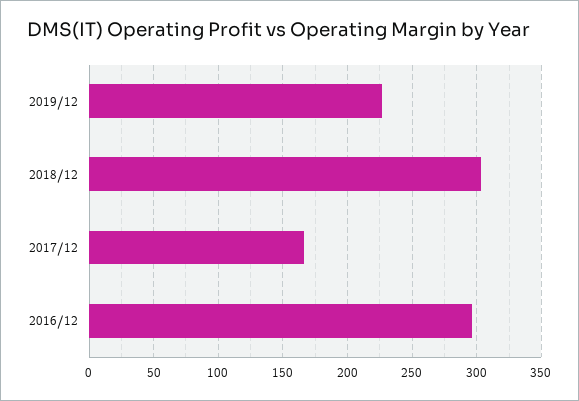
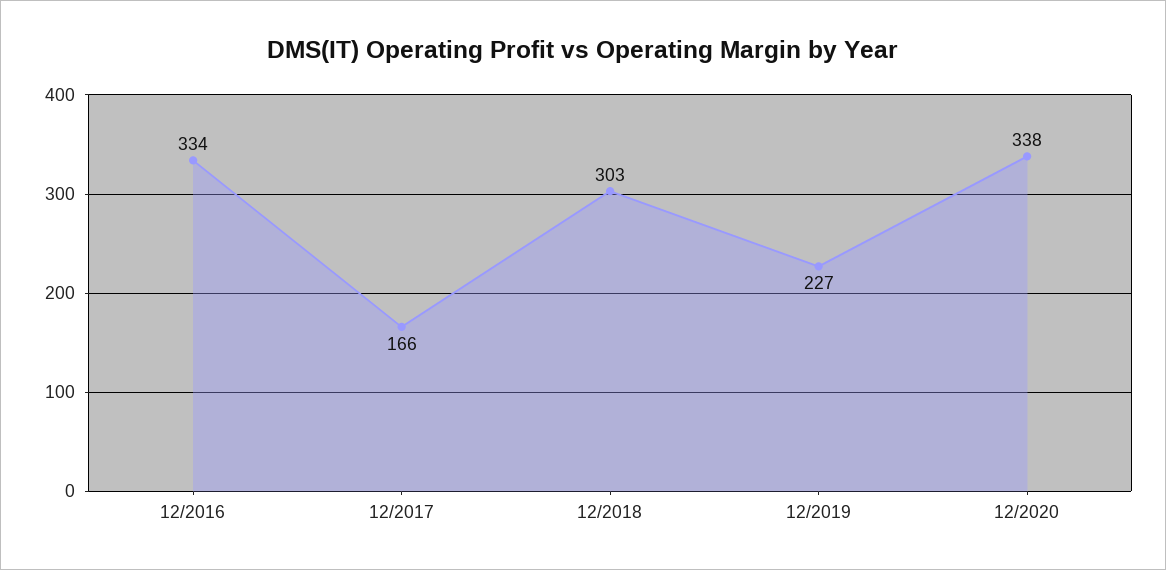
2016/12: 295 -> 334
12/2020: none -> 338

